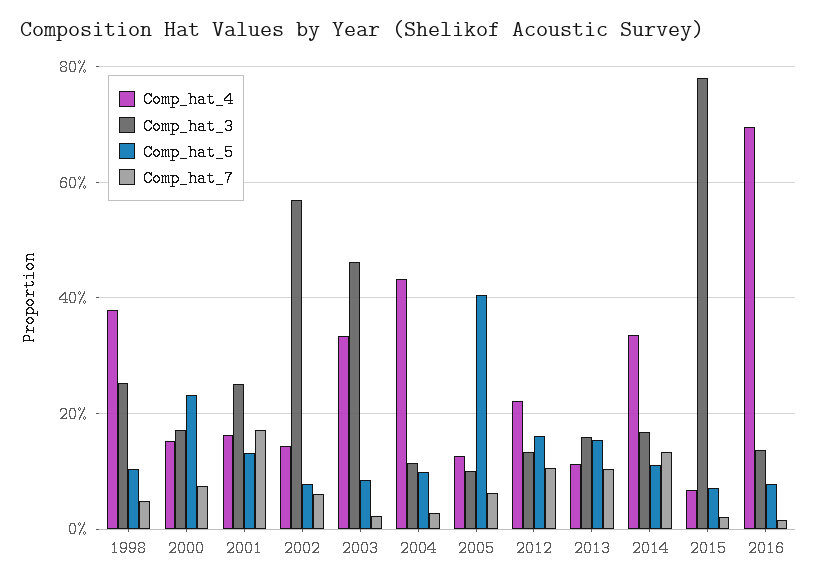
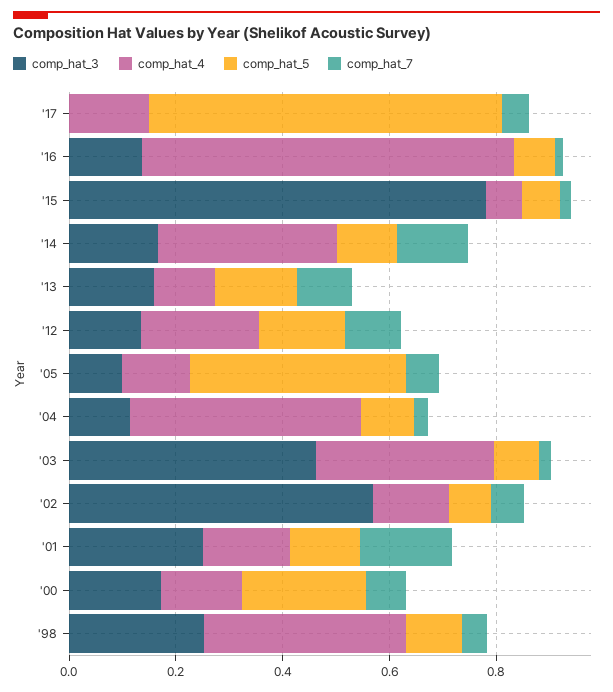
Comp_hat_3, '17: none -> 0
Comp_hat_4, '17: none -> 0.15
Comp_hat_5, '17: none -> 0.65
Comp_hat_7, '17: none -> 0.05

